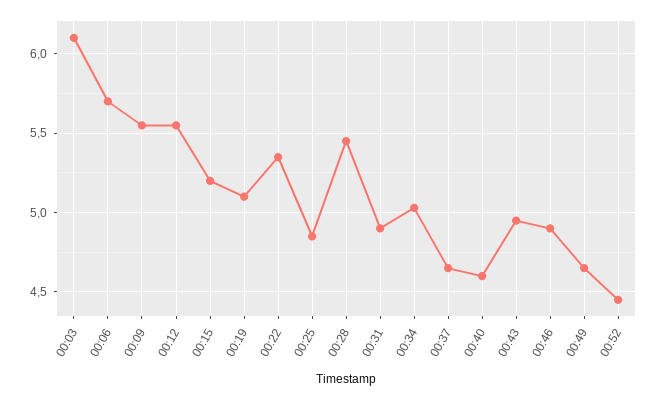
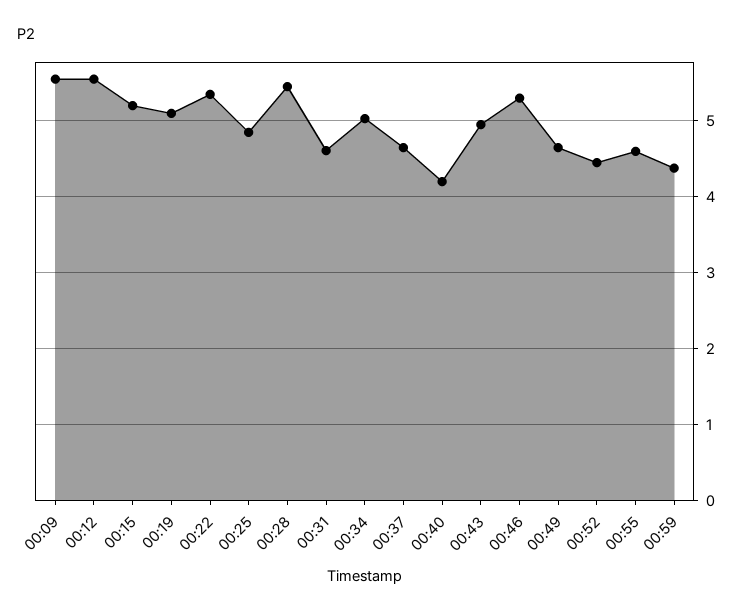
00:03: 6.1 -> none
00:06: 5.7 -> none
00:31: 4.9 -> 4.6
00:40: 4.6 -> 4.2
00:46: 4.9 -> 5.3
00:55: none -> 4.6
00:59: none -> 4.4

